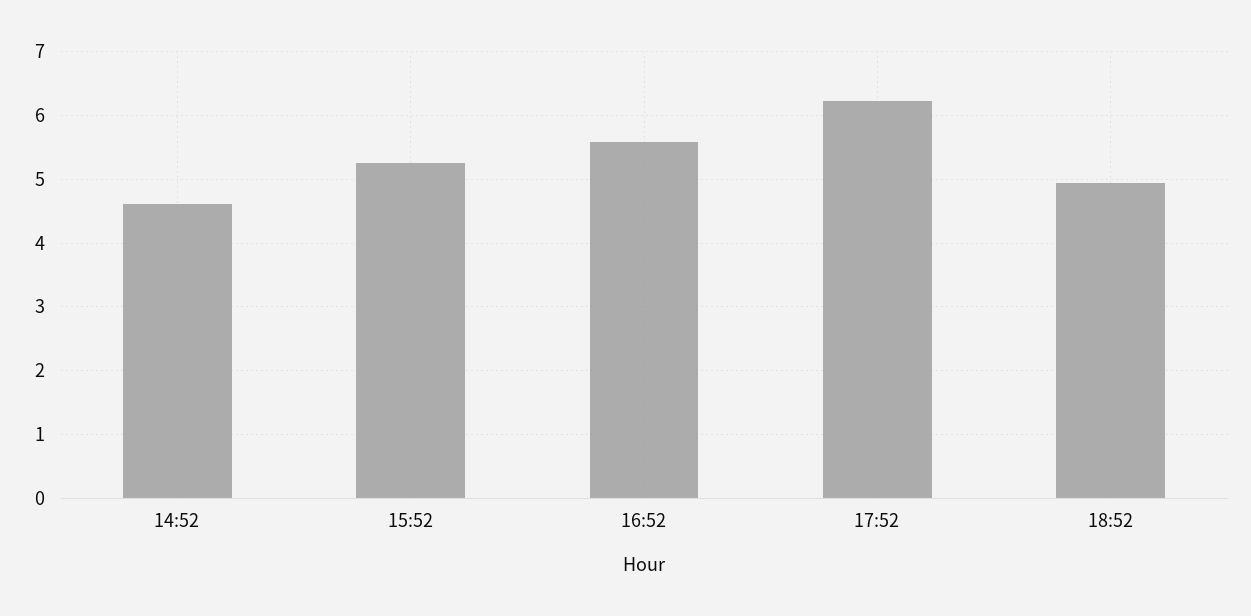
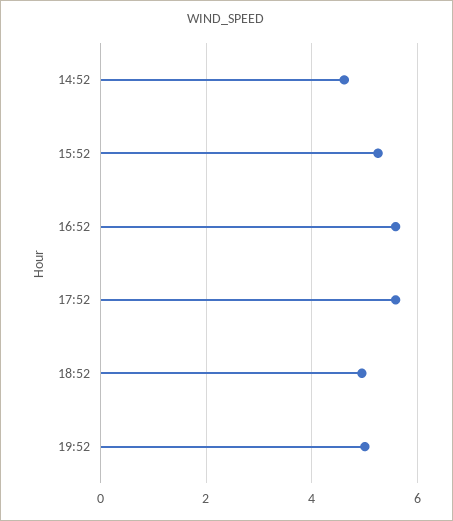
17:52: 6.2 -> 5.6
19:52: none -> 5

